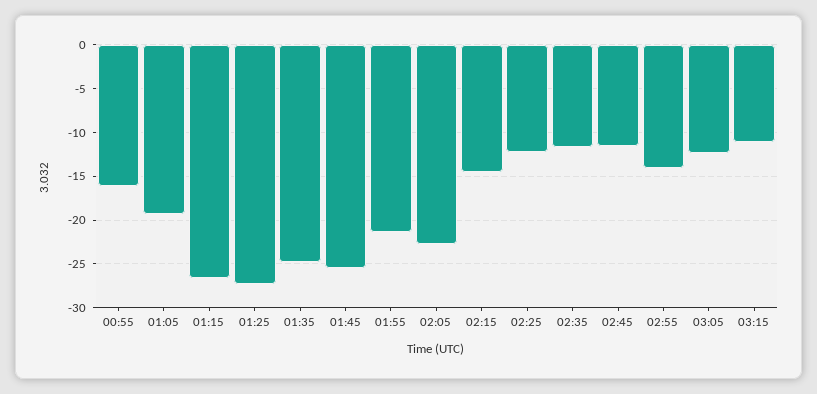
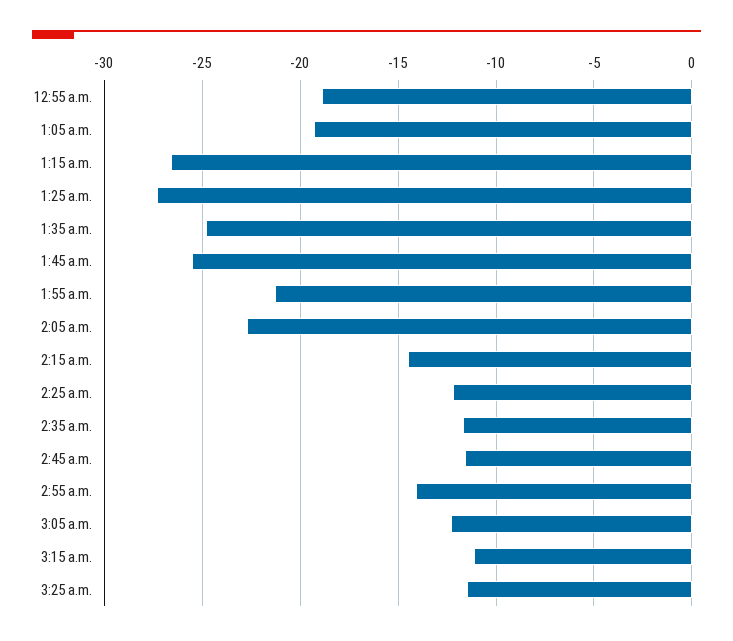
00:55: -16 -> -19
3:25 a.m.: none -> -11.5

